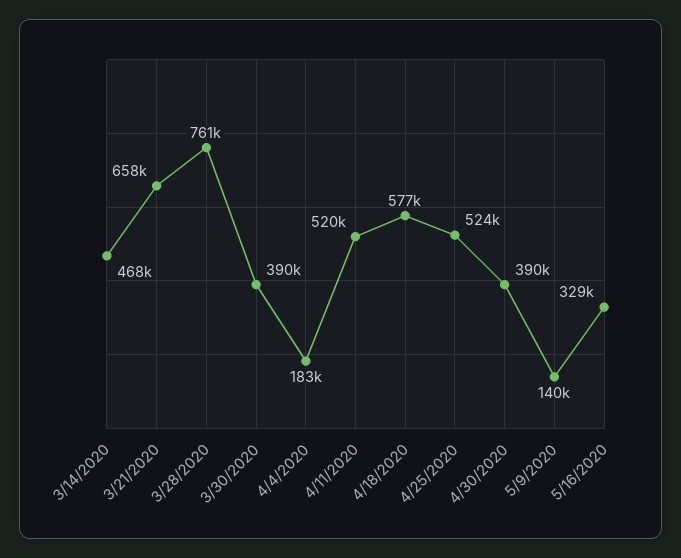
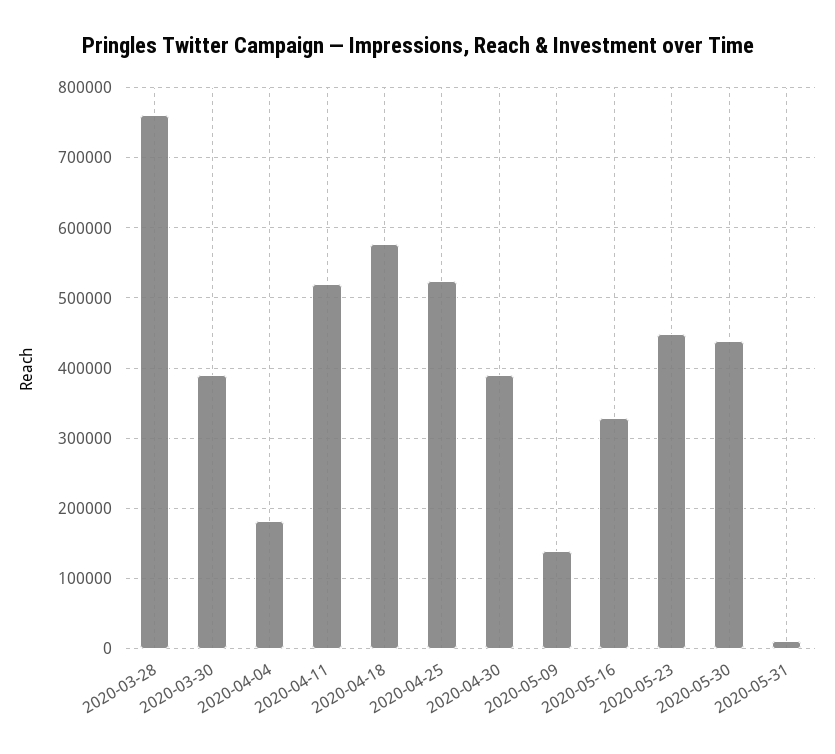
3/14/2020: 468000 -> none
3/21/2020: 658000 -> none
2020-05-23: none -> 450000
2020-05-30: none -> 440000
2020-05-31: none -> 10000

